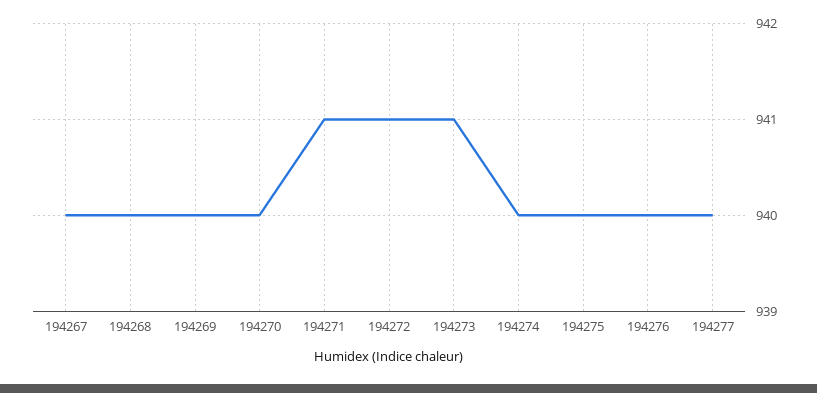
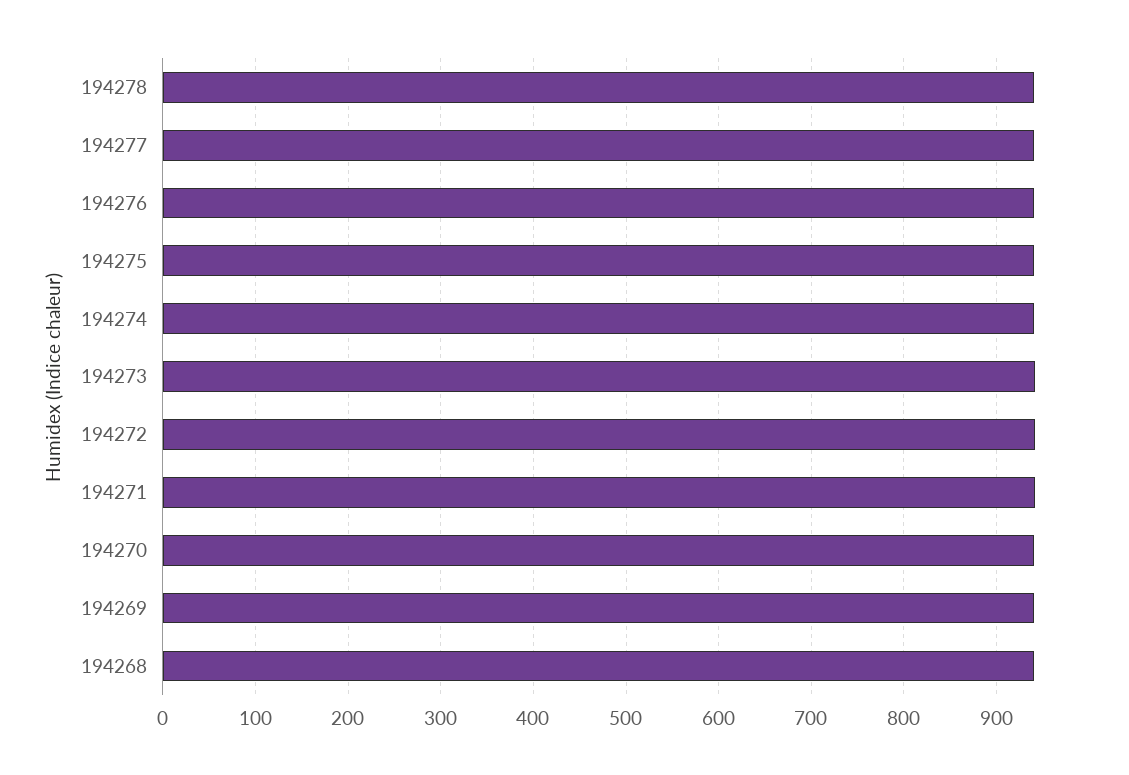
194267: 940 -> none
194278: none -> 940

